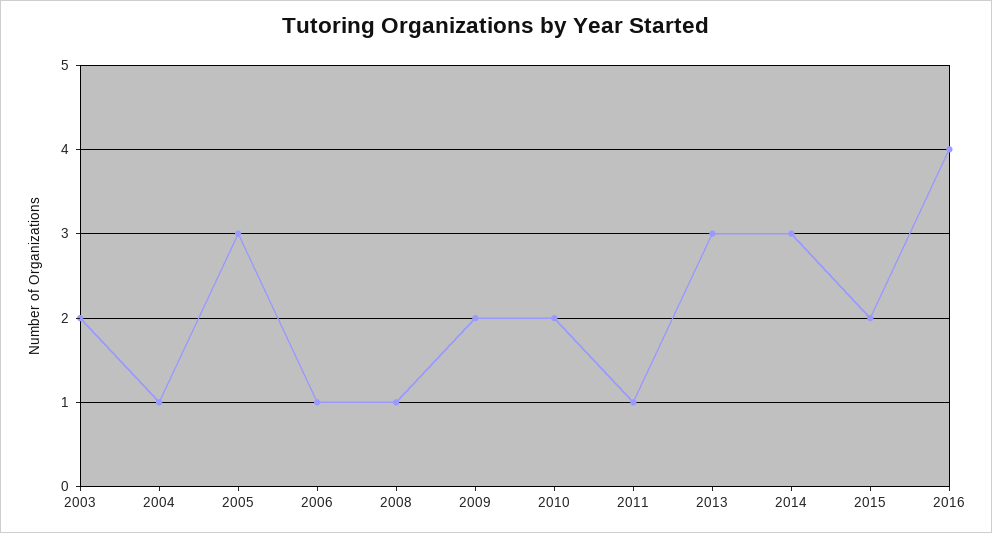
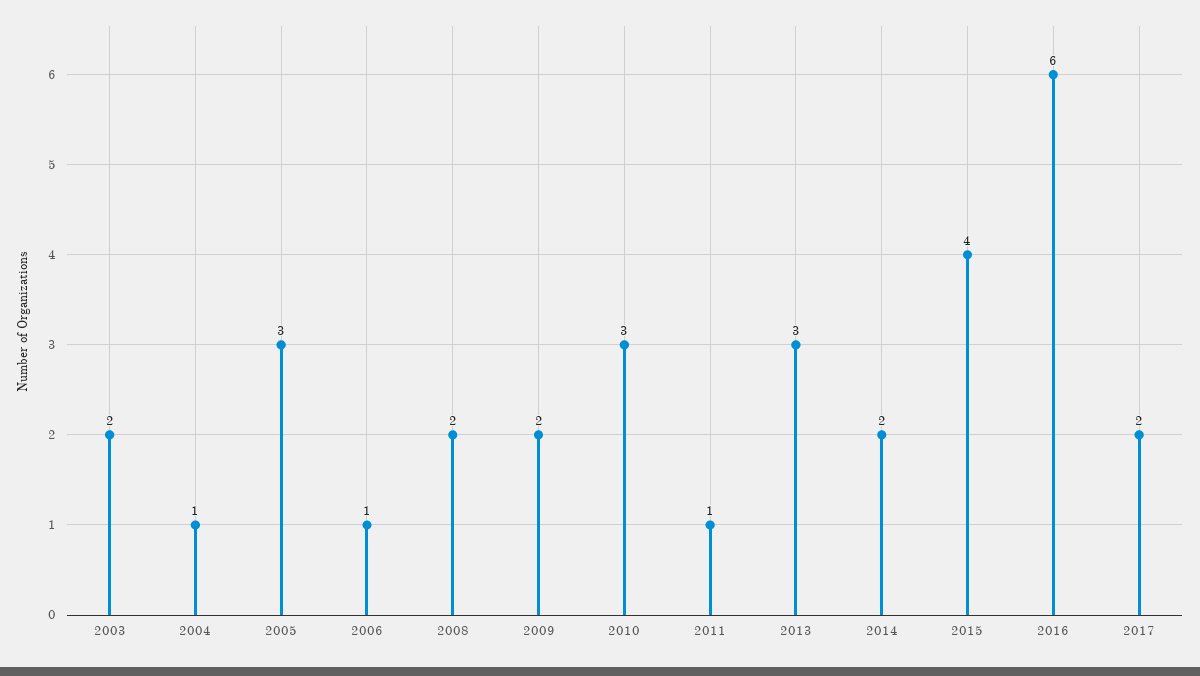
2008: 1 -> 2
2010: 2 -> 3
2014: 3 -> 2
2015: 2 -> 4
2016: 4 -> 6
2017: none -> 2

